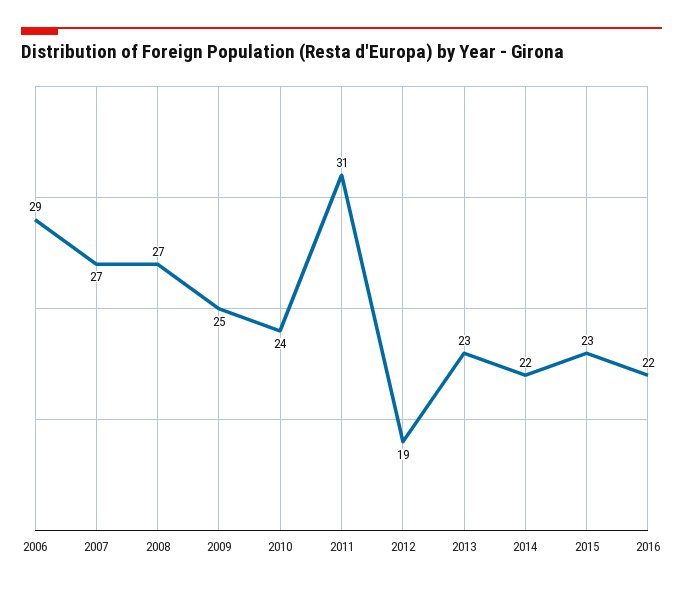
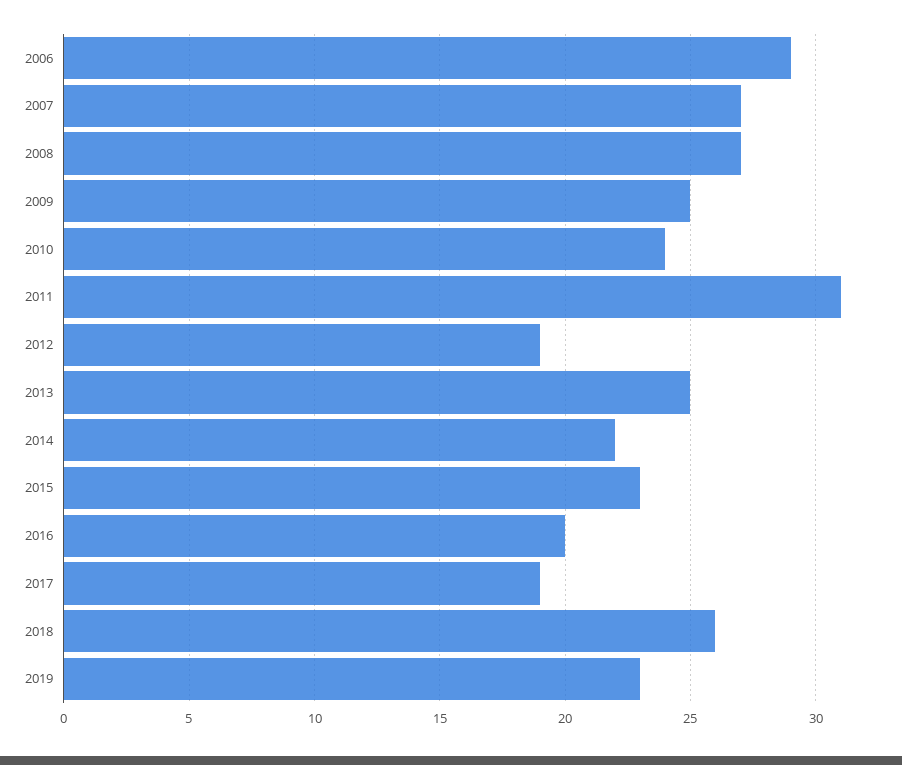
2013: 23 -> 25
2016: 22 -> 20
2017: none -> 19
2018: none -> 26
2019: none -> 23

